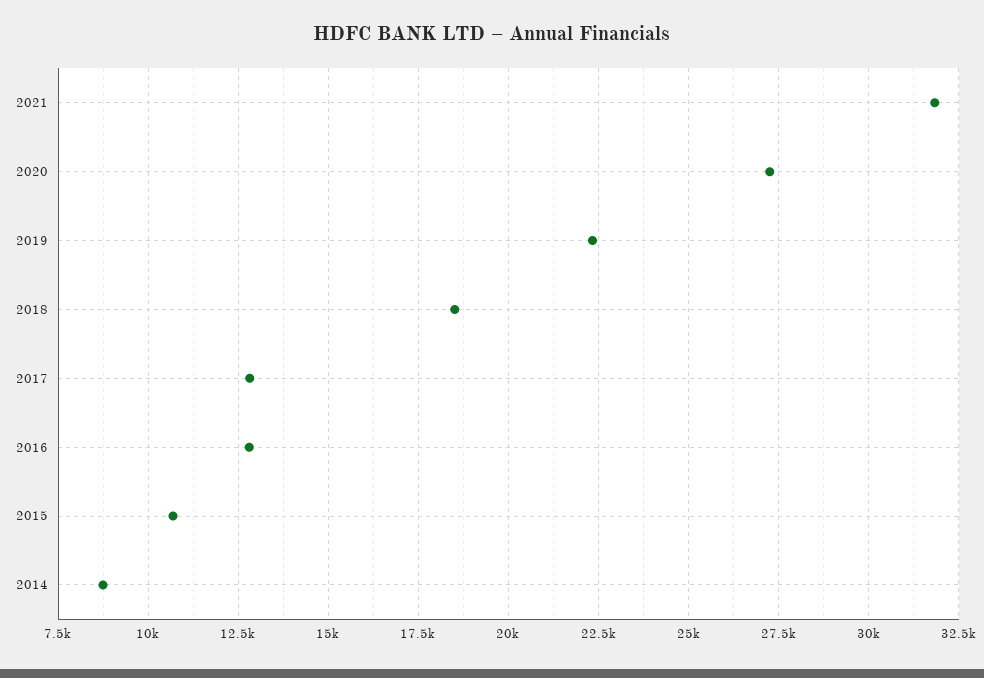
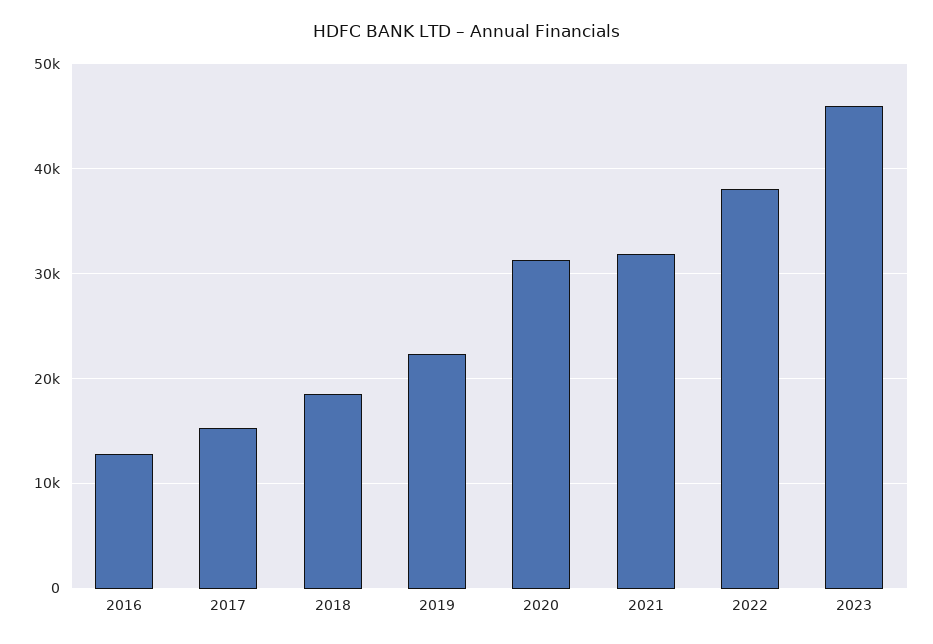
2020: 27250 -> 31000
2017: 12750 -> 15000
2015: 10750 -> none
2014: 8750 -> none
2022: none -> 38000
2023: none -> 46000

